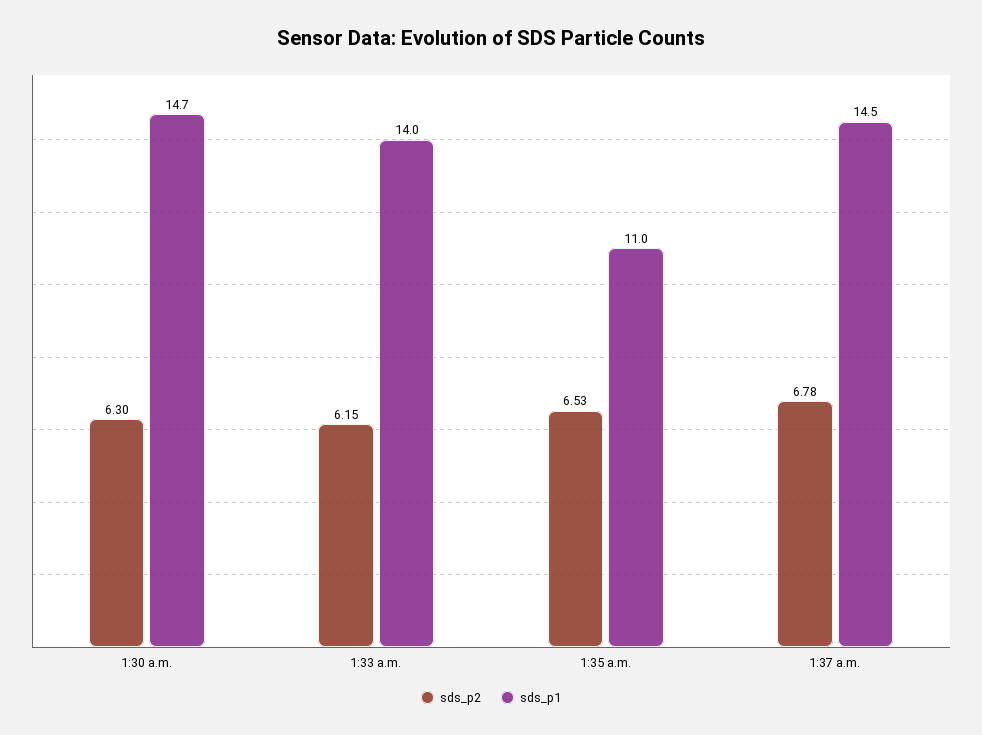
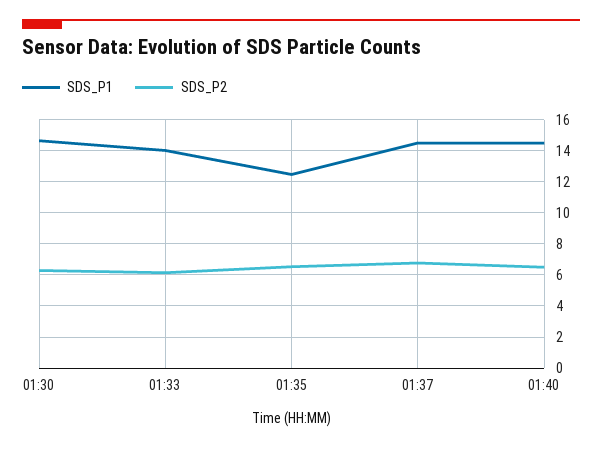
sds_p1, 1:35 a.m.: 11 -> 12.5
sds_p1, 01:40: none -> 14.5
sds_p2, 01:40: none -> 6.5

